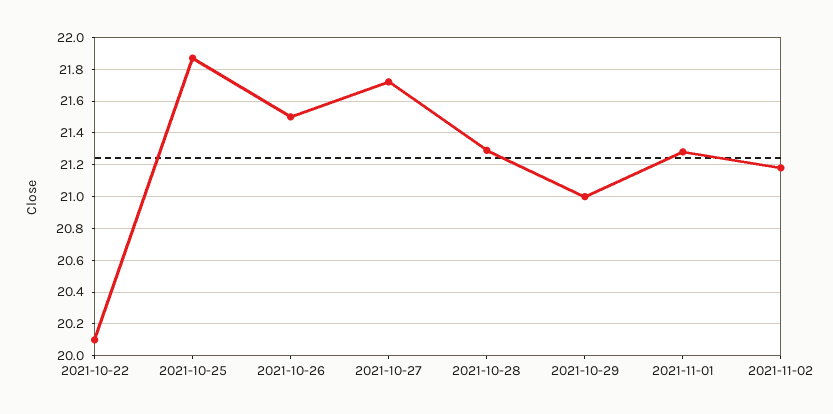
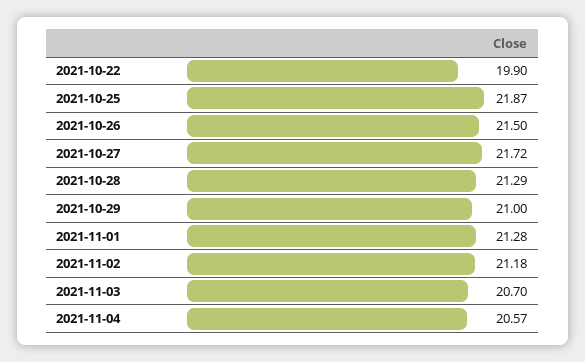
2021-10-22: 20.1 -> 19.9
2021-11-03: none -> 20.7
2021-11-04: none -> 20.57

